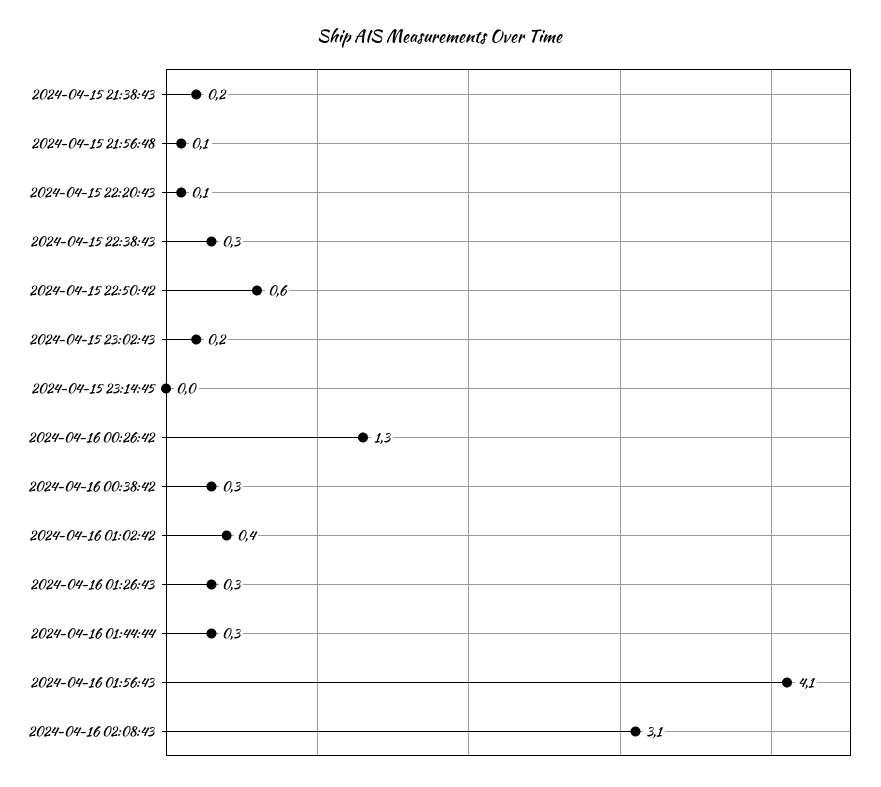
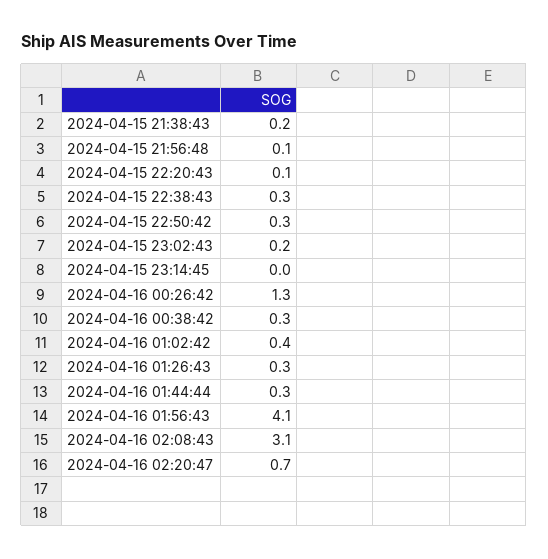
2024-04-15 22:50:42: 0.6 -> 0.3
2024-04-16 02:20:47: none -> 0.7

